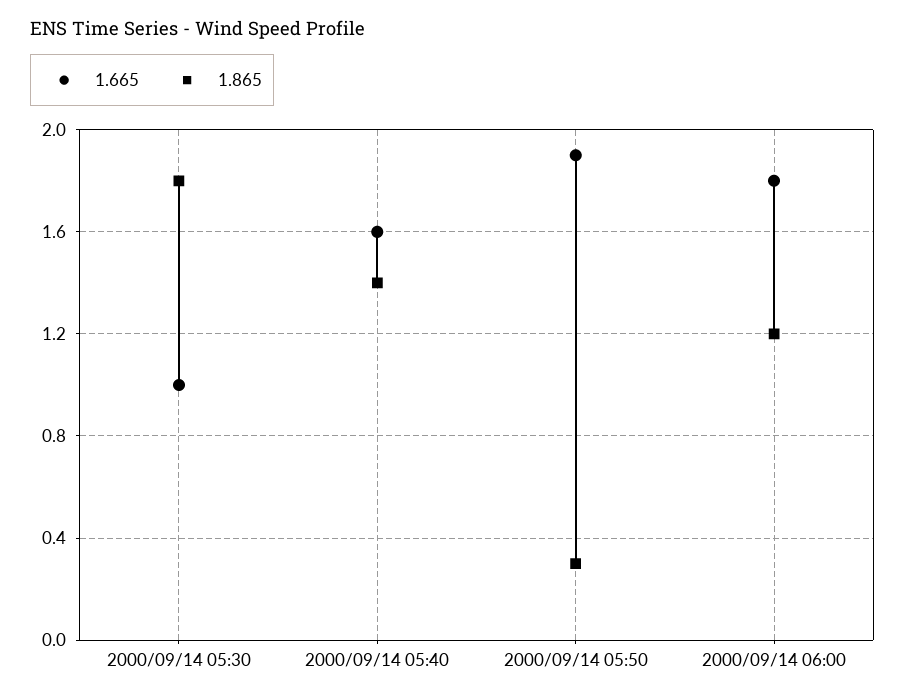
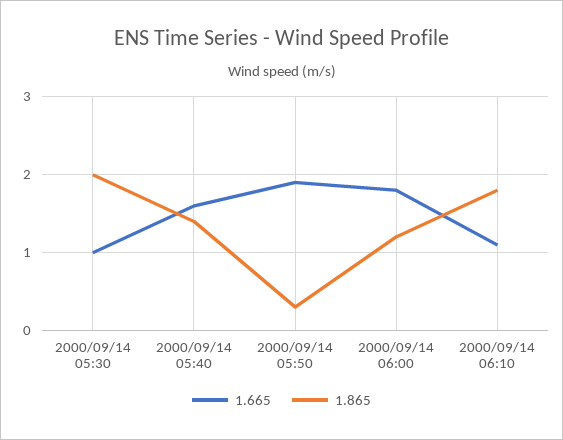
1.865, 2000/09/14 05:30: 1.8 -> 2
1.665, 2000/09/14 06:10: none -> 1.1
1.865, 2000/09/14 06:10: none -> 1.8

